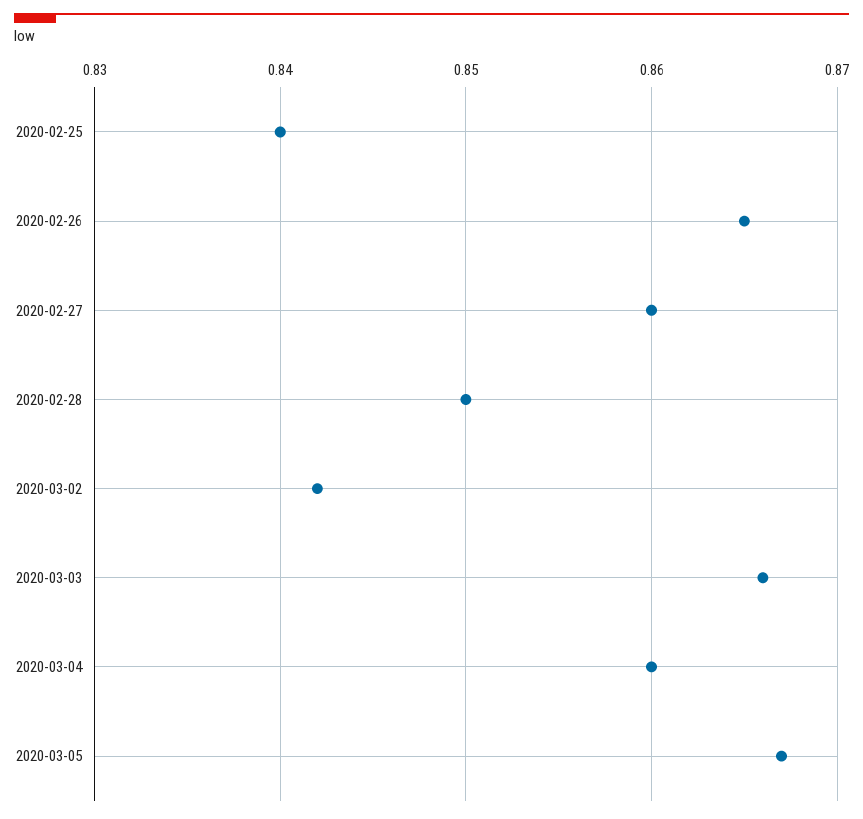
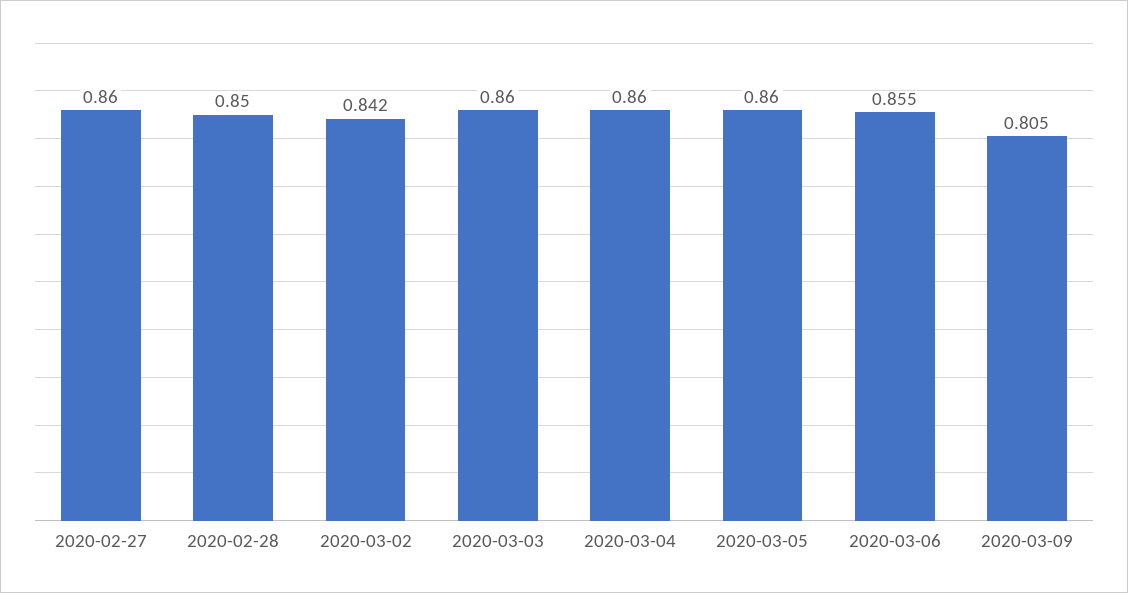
2020-02-25: 0.84 -> none
2020-02-26: 0.865 -> none
2020-03-03: 0.866 -> 0.86
2020-03-05: 0.867 -> 0.86
2020-03-06: none -> 0.855
2020-03-09: none -> 0.805

